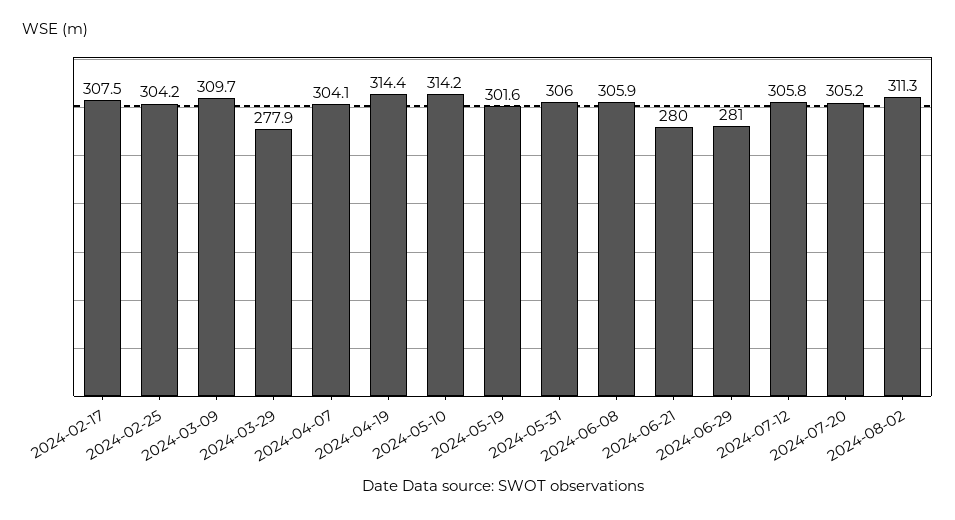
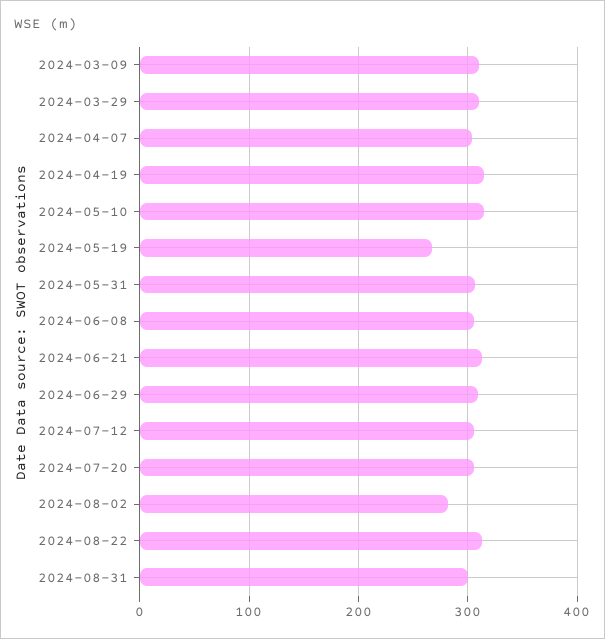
2024-02-17: 307.5 -> none
2024-02-25: 304.2 -> none
2024-03-29: 277.9 -> 310
2024-05-19: 301.6 -> 270
2024-06-21: 280 -> 310
2024-06-29: 281 -> 310
2024-08-02: 311.3 -> 280
2024-08-22: none -> 310
2024-08-31: none -> 300

